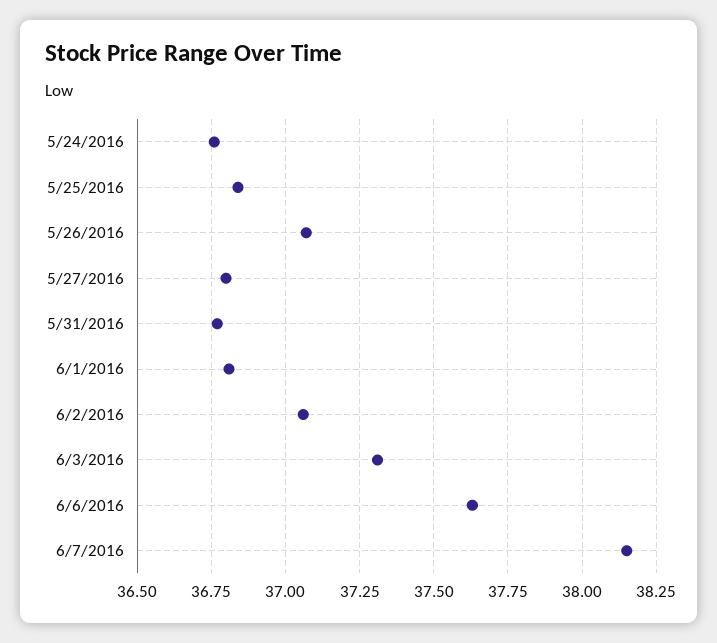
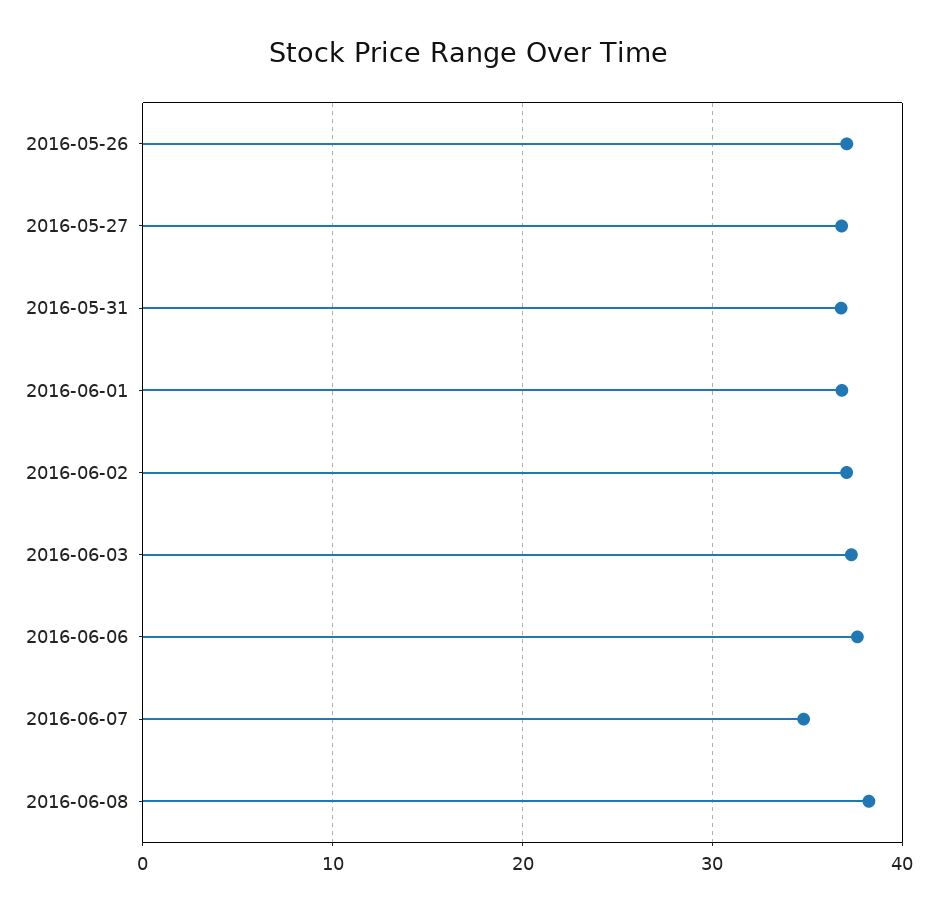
5/24/2016: 36.75 -> none
5/25/2016: 36.85 -> none
6/7/2016: 38.15 -> 35
2016-06-08: none -> 38

